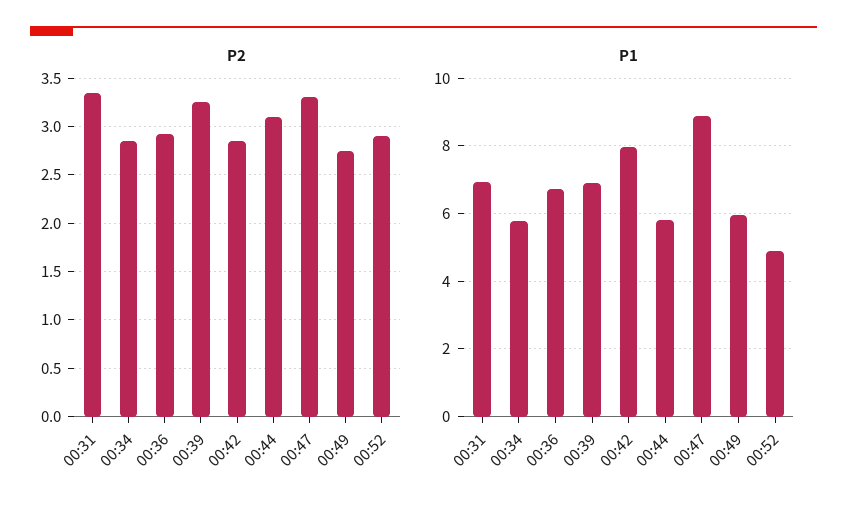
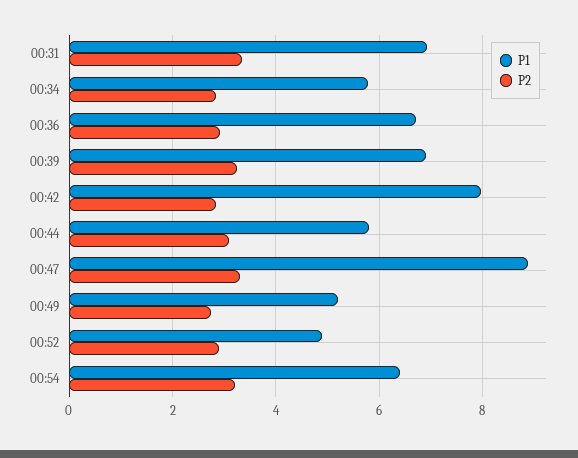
P1, 00:49: 6 -> 5.2
P1, 00:54: none -> 6.4
P2, 00:54: none -> 3.2

